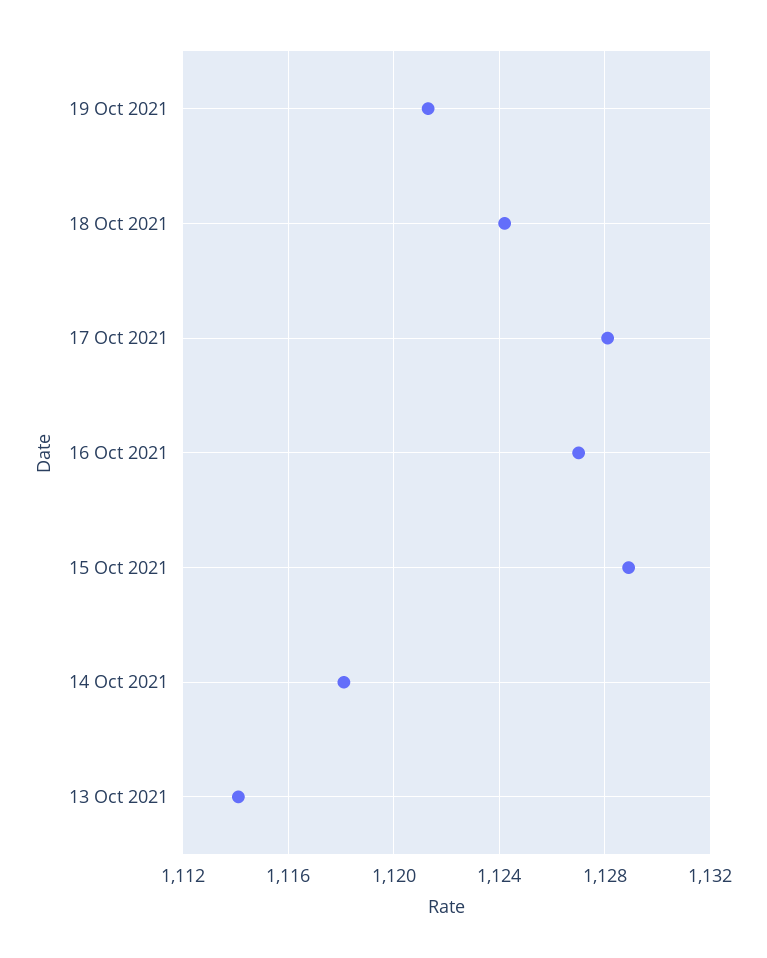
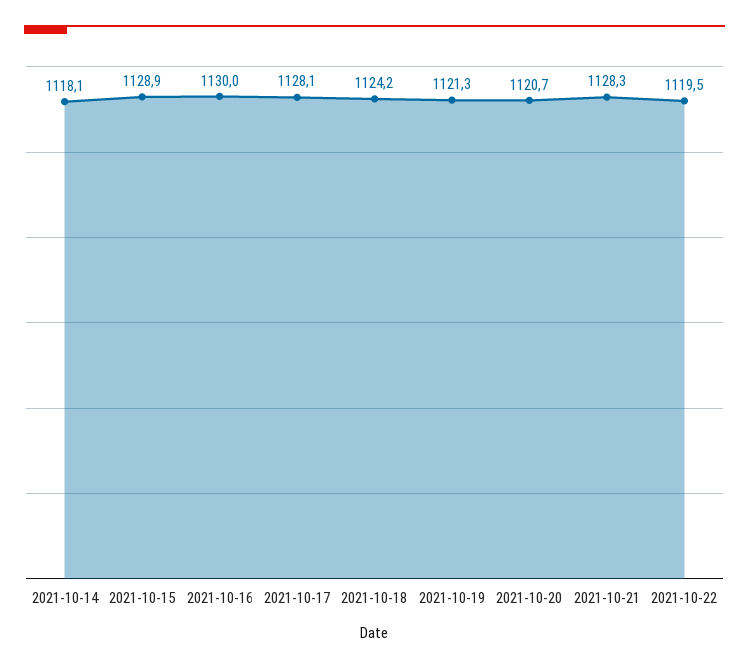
16 Oct 2021: 1127 -> 1130
13 Oct 2021: 1114 -> none
2021-10-20: none -> 1120.7
2021-10-21: none -> 1128.3
2021-10-22: none -> 1119.5

